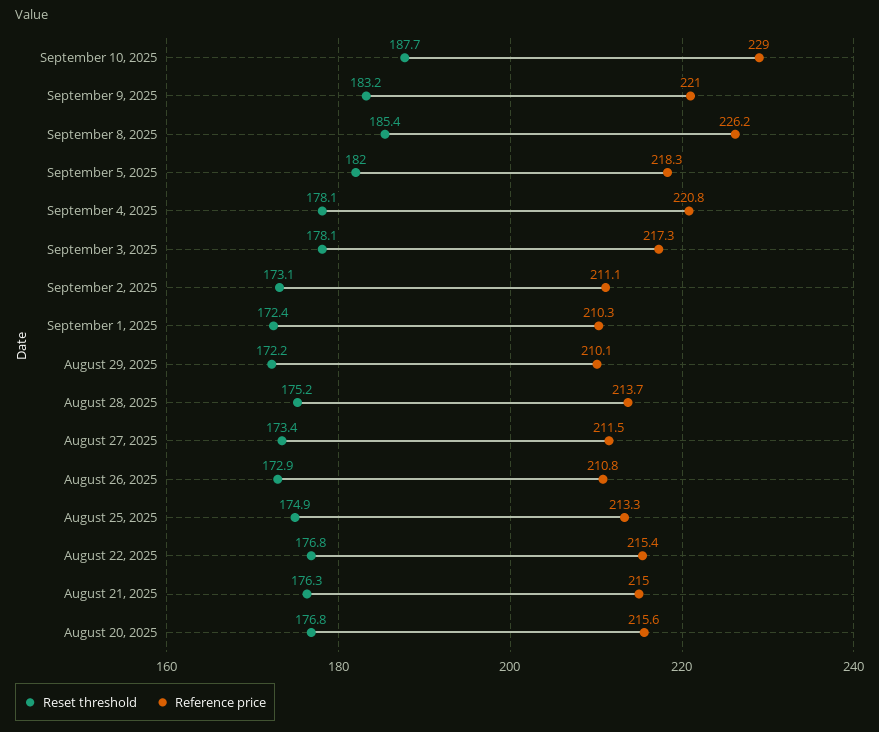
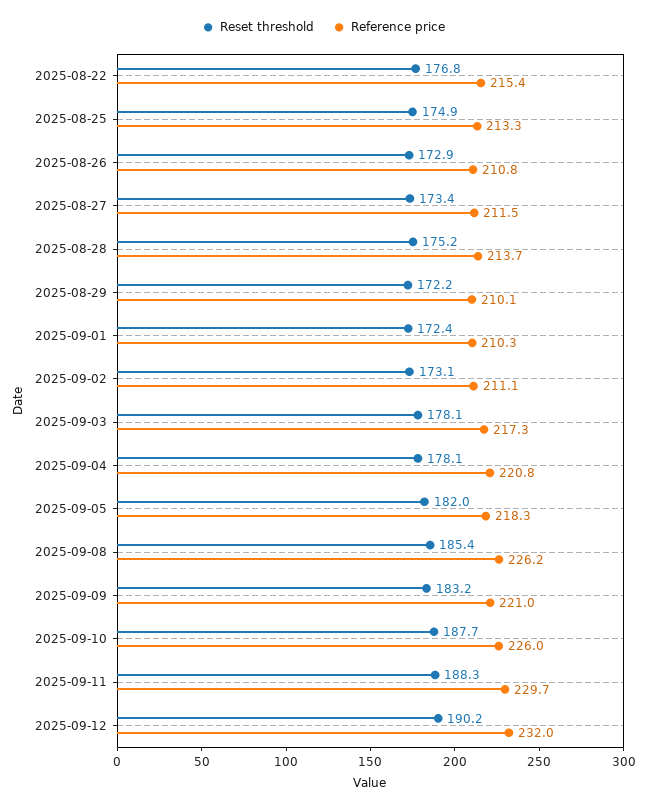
Reference price, September 10, 2025: 229 -> 226
Reset threshold, August 21, 2025: 176.3 -> none
Reference price, August 21, 2025: 215 -> none
Reset threshold, August 20, 2025: 176.8 -> none
Reference price, August 20, 2025: 215.6 -> none
Reset threshold, 2025-09-11: none -> 188.3
Reference price, 2025-09-11: none -> 229.7
Reset threshold, 2025-09-12: none -> 190.2
Reference price, 2025-09-12: none -> 232

